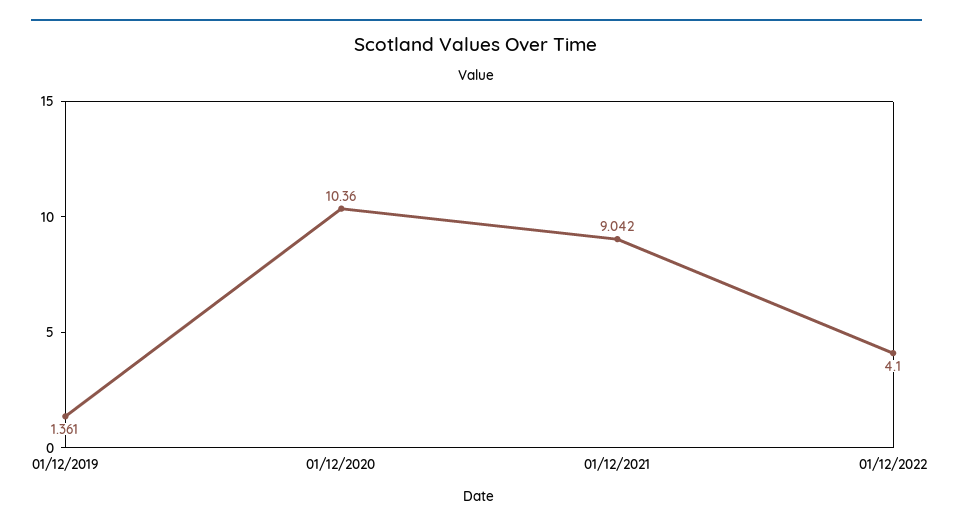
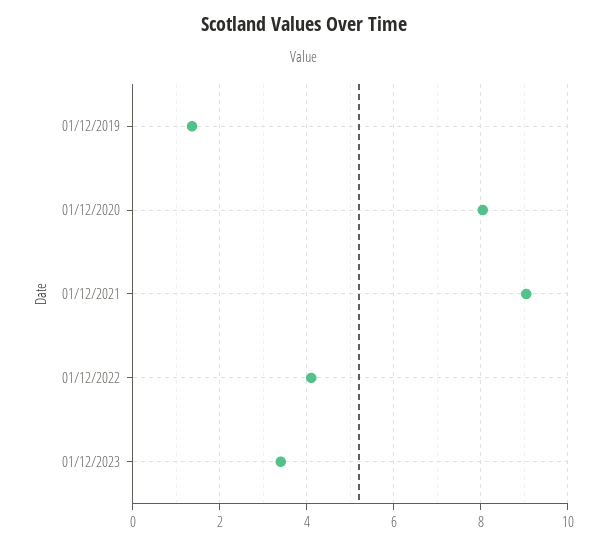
01/12/2020: 10.36 -> 8
01/12/2023: none -> 3.4

